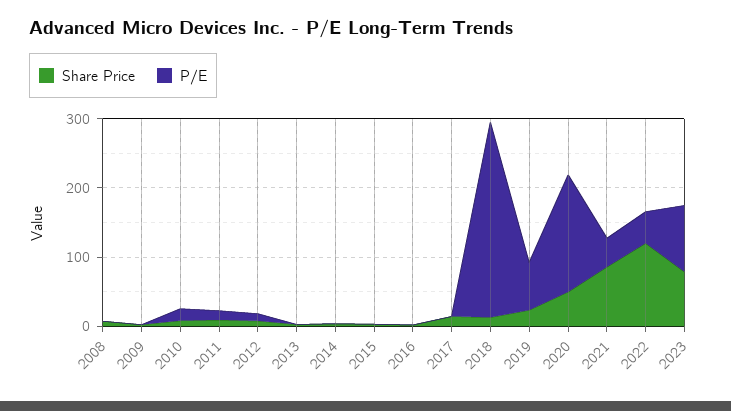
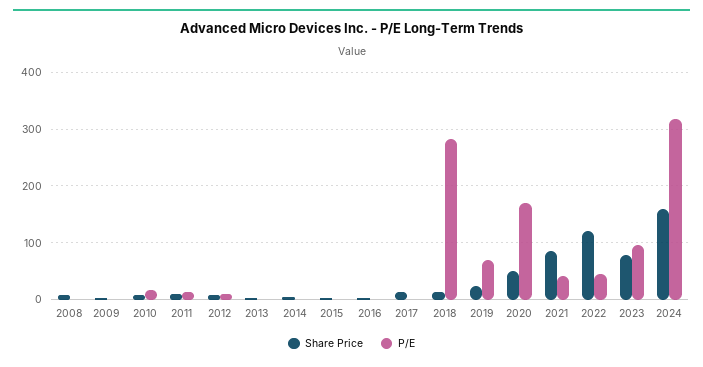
Share Price, 2024: none -> 160
P/E, 2024: none -> 320

